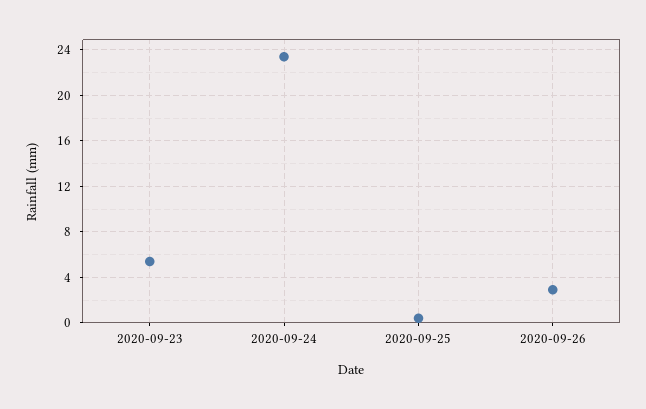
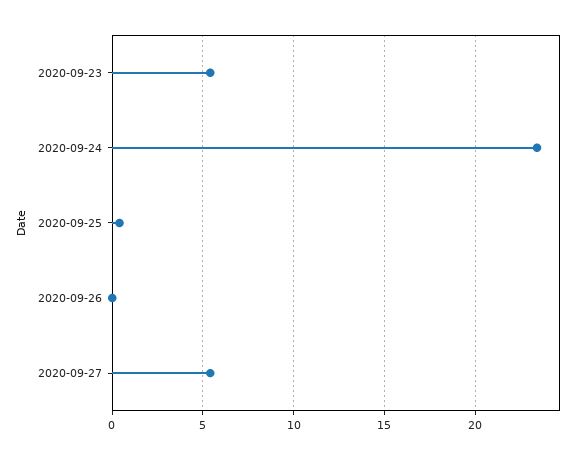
2020-09-26: 3 -> 0
2020-09-27: none -> 5.5

